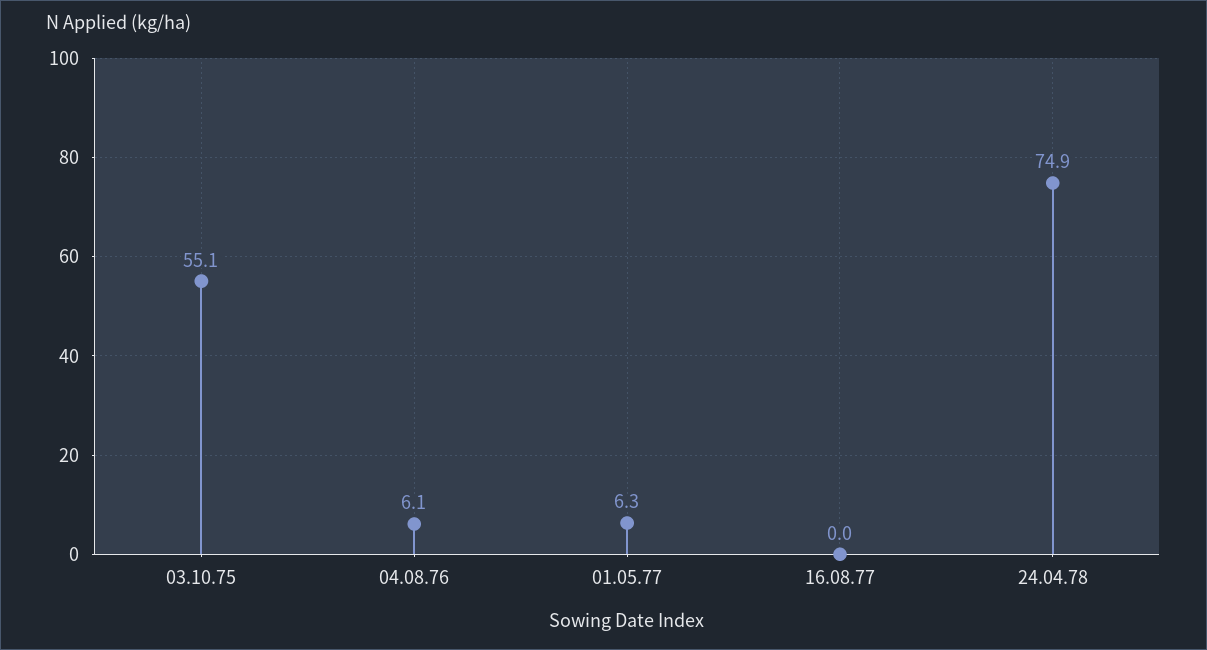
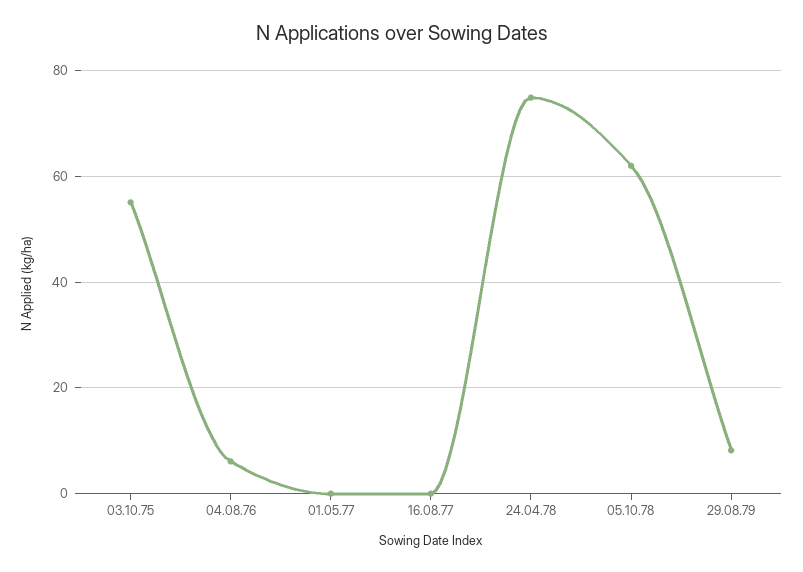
01.05.77: 6.3 -> 0
05.10.78: none -> 62
29.08.79: none -> 8

